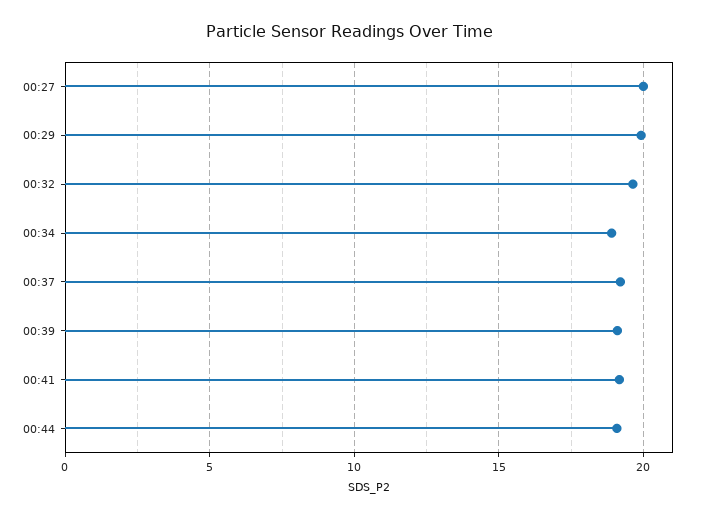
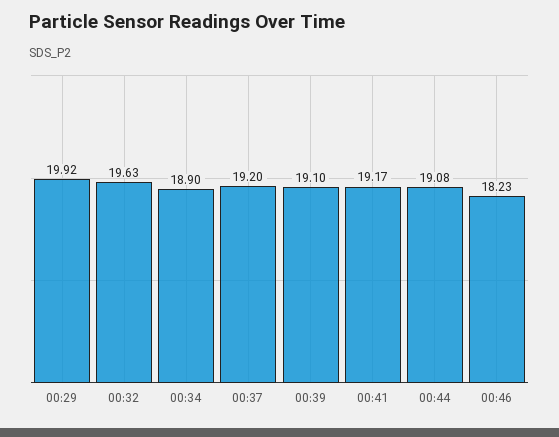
00:27: 20 -> none
00:46: none -> 18.23

